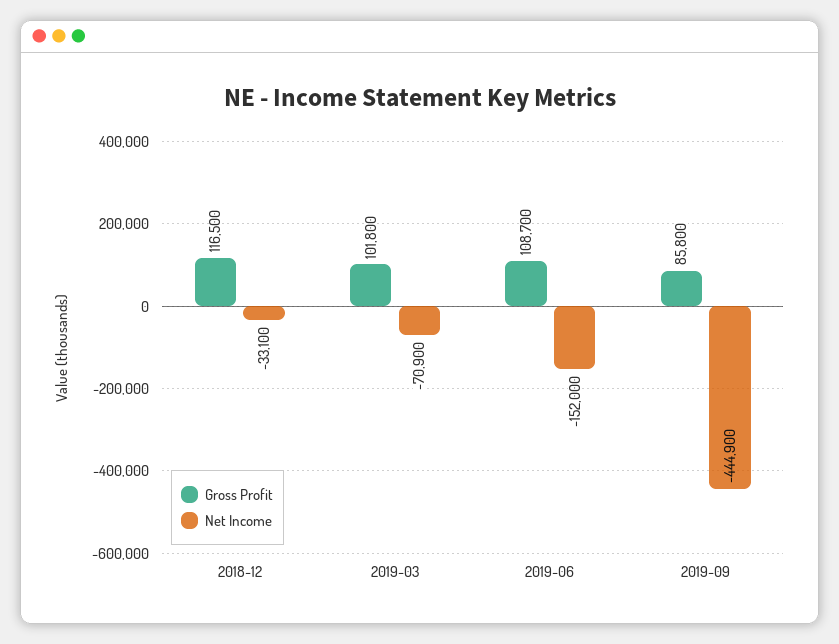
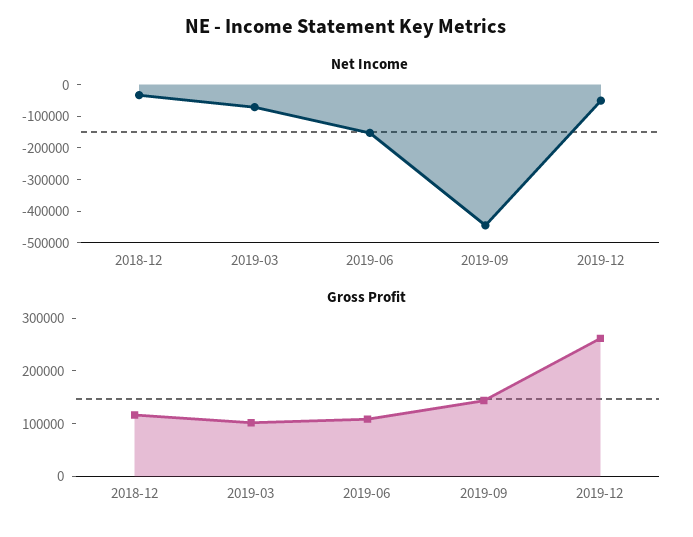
Gross Profit, 2019-09: 85800 -> 140000
Net Income, 2019-12: none -> -50000
Gross Profit, 2019-12: none -> 260000

